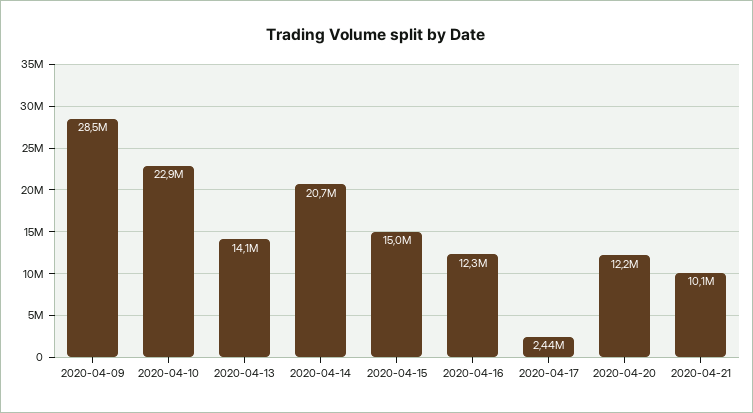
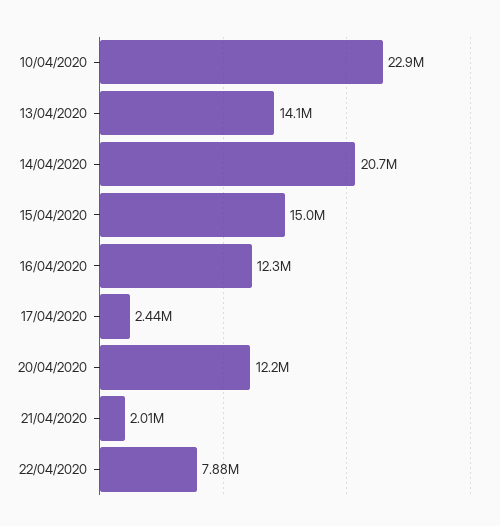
2020-04-09: 28500000 -> none
2020-04-21: 10100000 -> 2010000
22/04/2020: none -> 7880000

